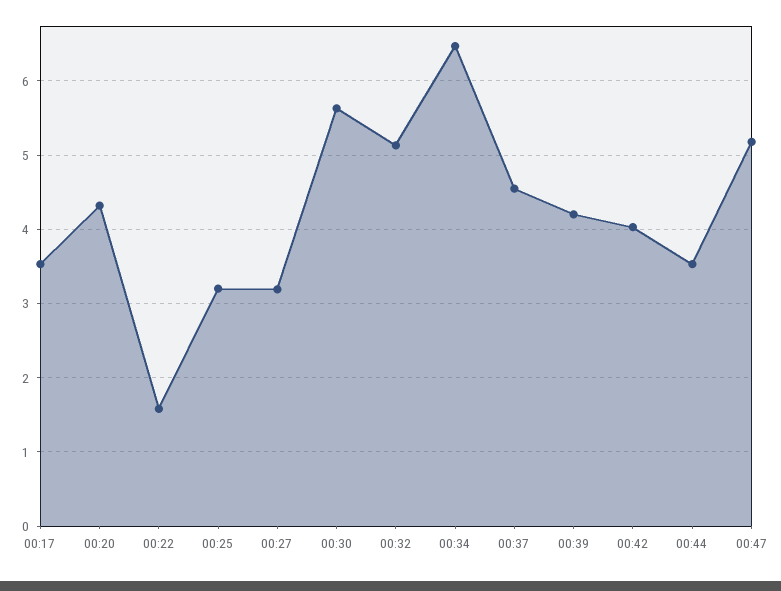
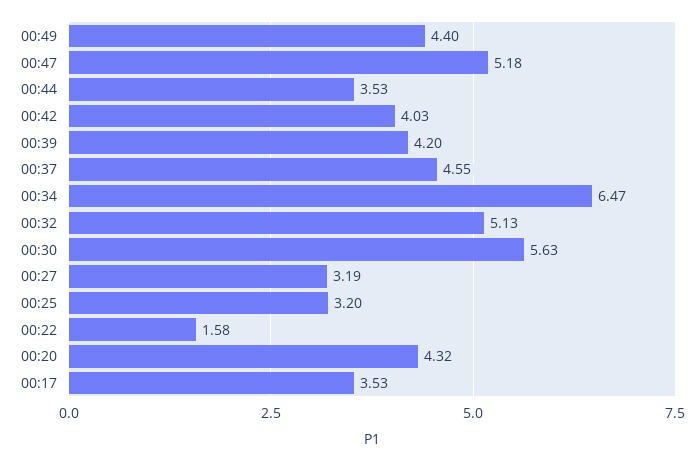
00:49: none -> 4.4

